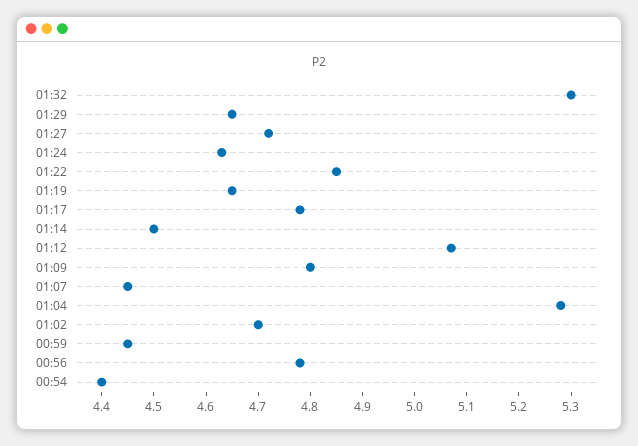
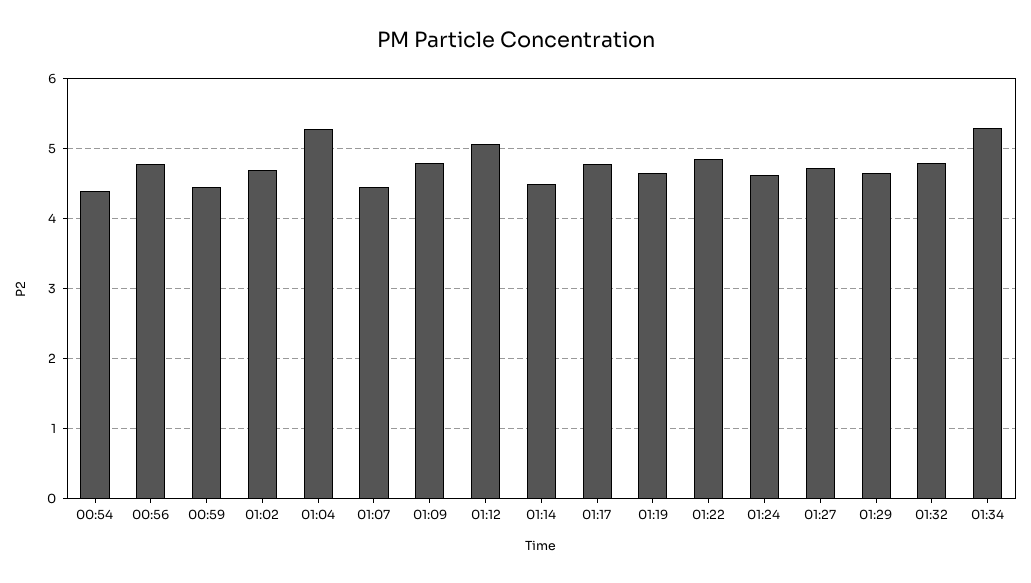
01:32: 5.3 -> 4.8
01:34: none -> 5.3

